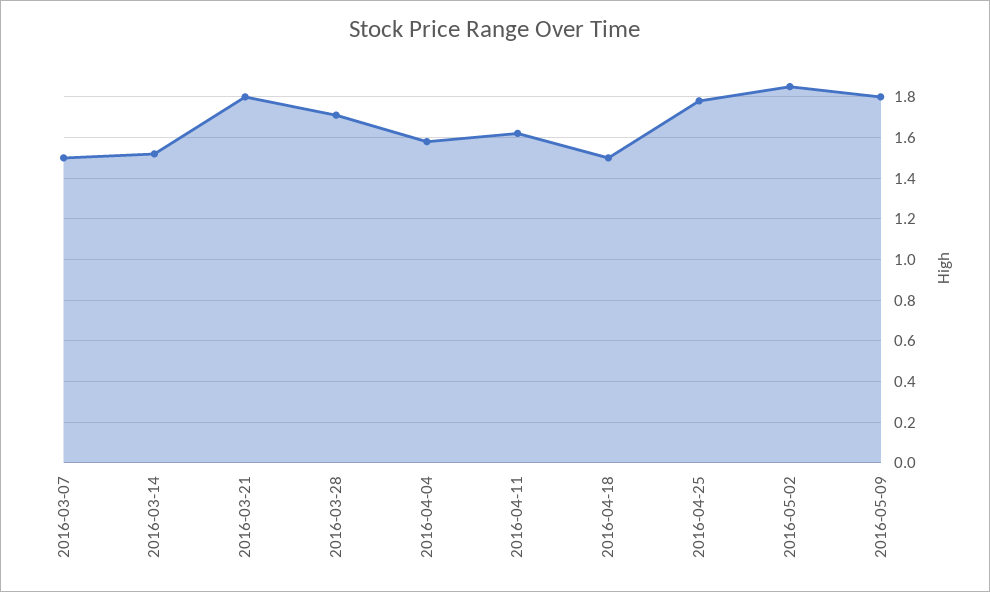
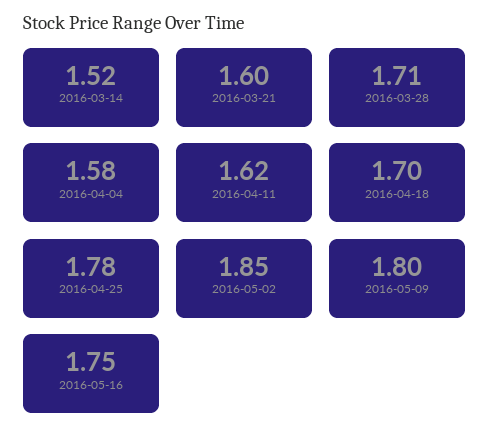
2016-03-07: 1.5 -> none
2016-03-21: 1.8 -> 1.6
2016-04-18: 1.5 -> 1.7
2016-05-16: none -> 1.75

